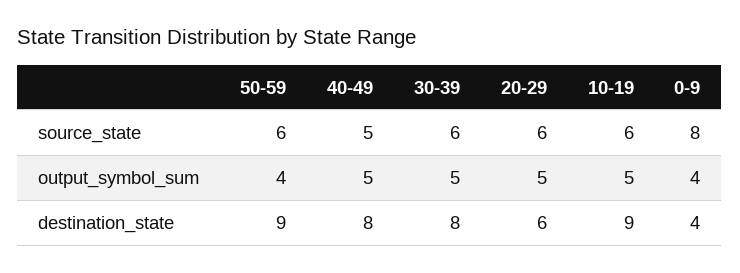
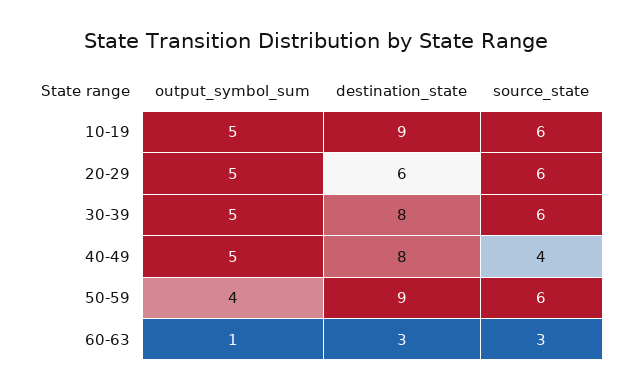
40-49, source_state: 5 -> 4
0-9, source_state: 8 -> none
0-9, output_symbol_sum: 4 -> none
0-9, destination_state: 4 -> none
60-63, output_symbol_sum: none -> 1
60-63, destination_state: none -> 3
60-63, source_state: none -> 3

